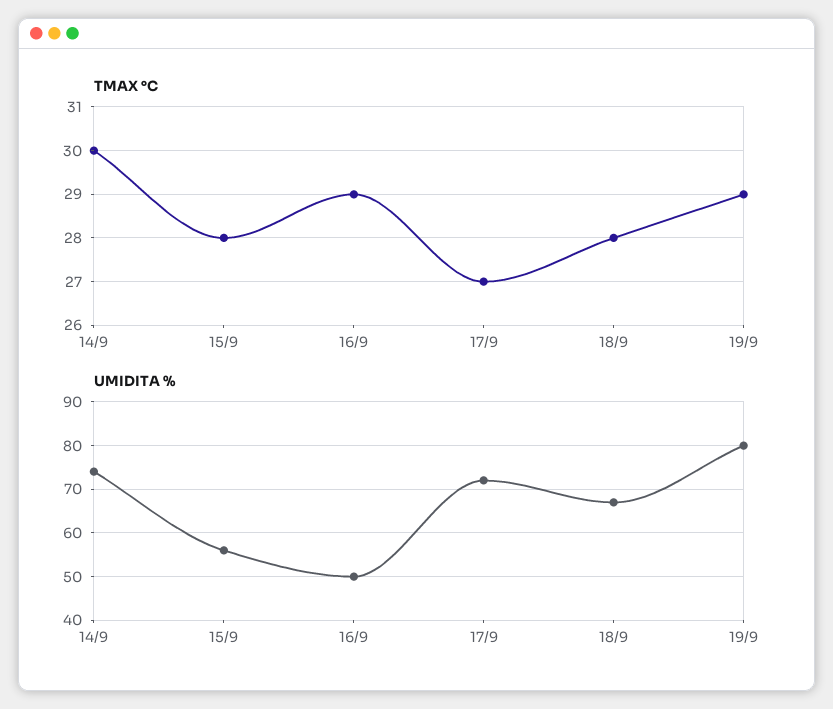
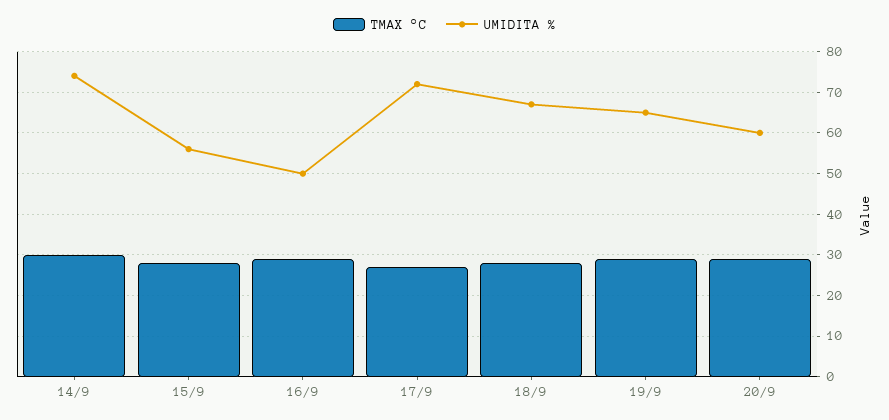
UMIDITA %, 19/9: 80 -> 65
TMAX °C, 20/9: none -> 30
UMIDITA %, 20/9: none -> 60

